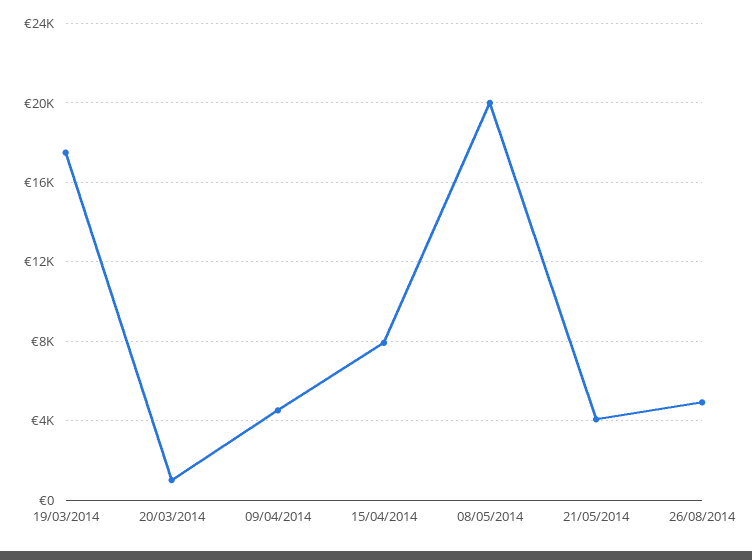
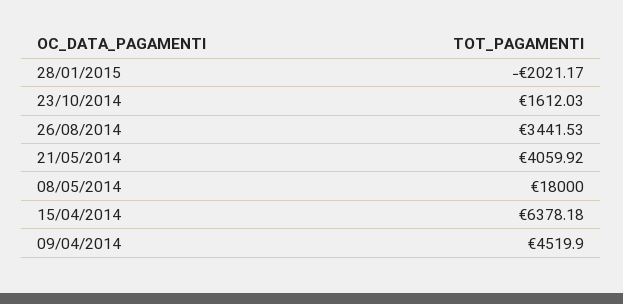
19/03/2014: 17500 -> none
20/03/2014: 1000 -> none
15/04/2014: 8000 -> 6378.18
08/05/2014: 20000 -> 18000
26/08/2014: 5000 -> 3441.53
28/01/2015: none -> -2021.17
23/10/2014: none -> 1612.03

